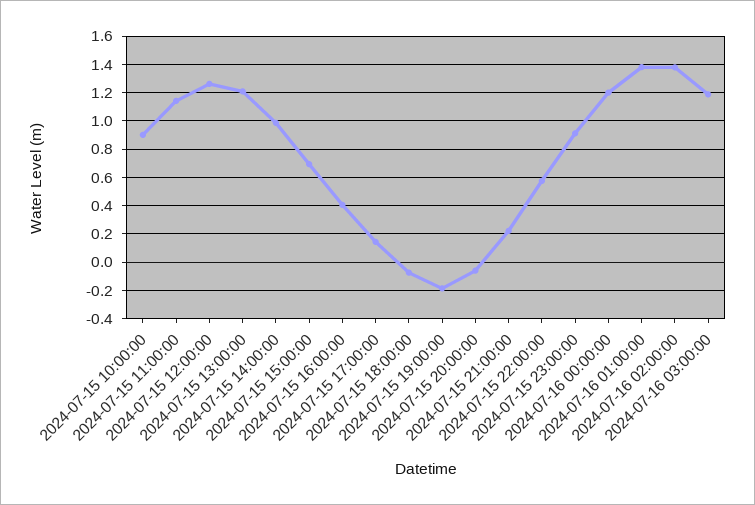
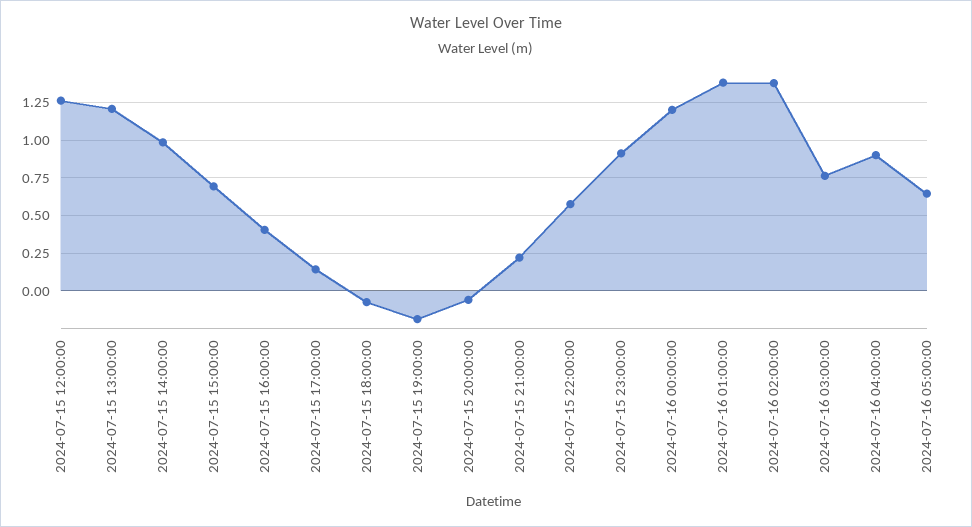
2024-07-15 10:00:00: 0.9 -> none
2024-07-15 11:00:00: 1.15 -> none
2024-07-16 03:00:00: 1.2 -> 0.75
2024-07-16 04:00:00: none -> 0.9
2024-07-16 05:00:00: none -> 0.65

